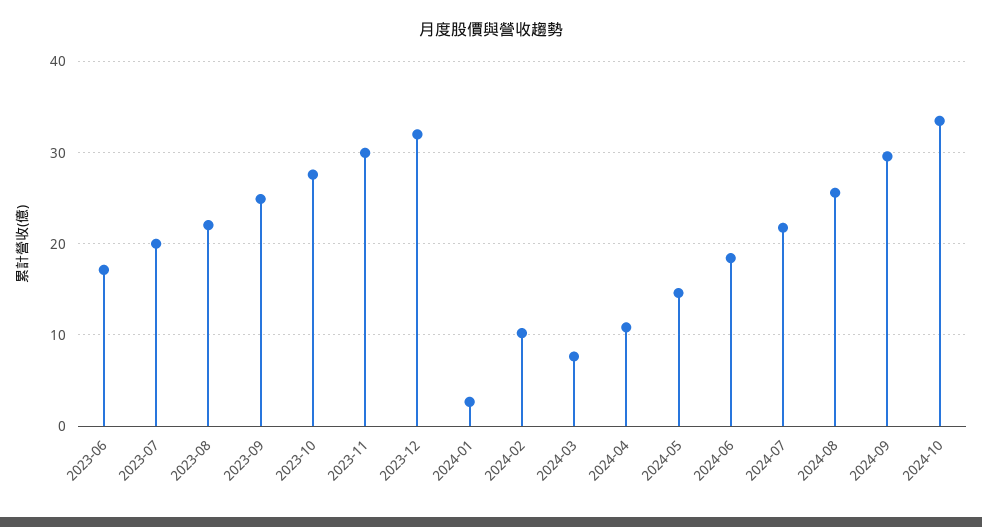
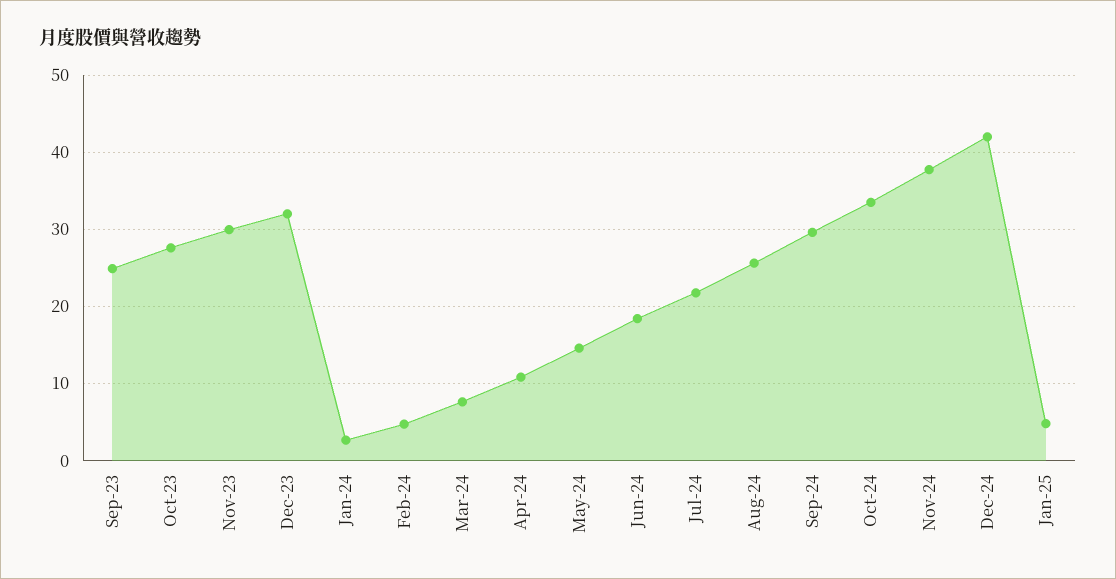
2023-06: 17 -> none
2023-07: 20 -> none
2023-08: 22 -> none
2024-02: 10 -> 5
Nov-24: none -> 38
Dec-24: none -> 42
Jan-25: none -> 5

